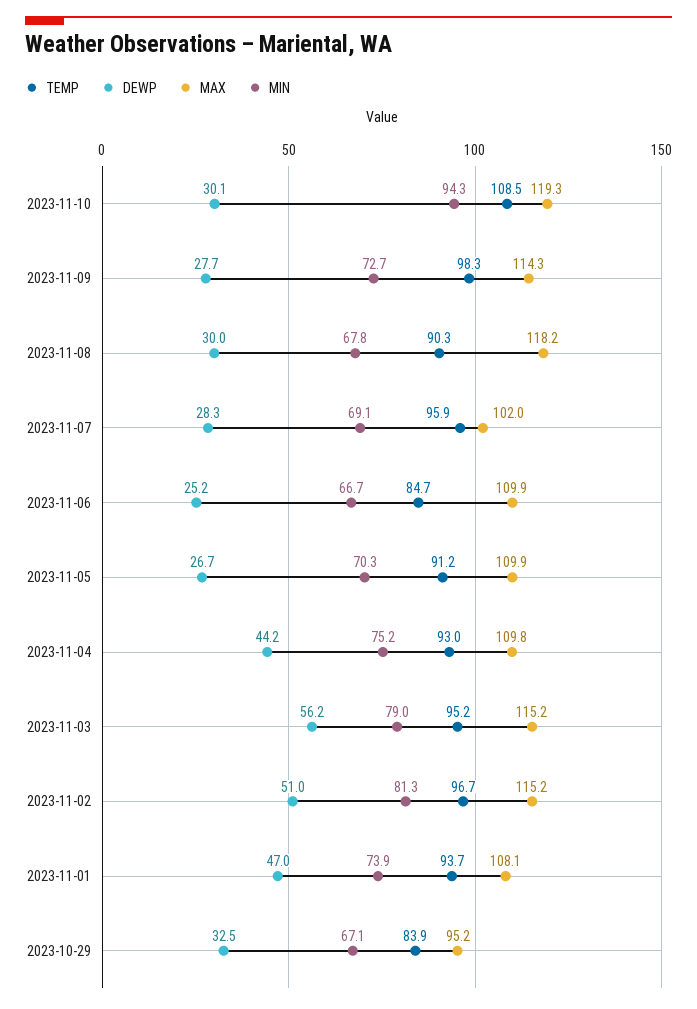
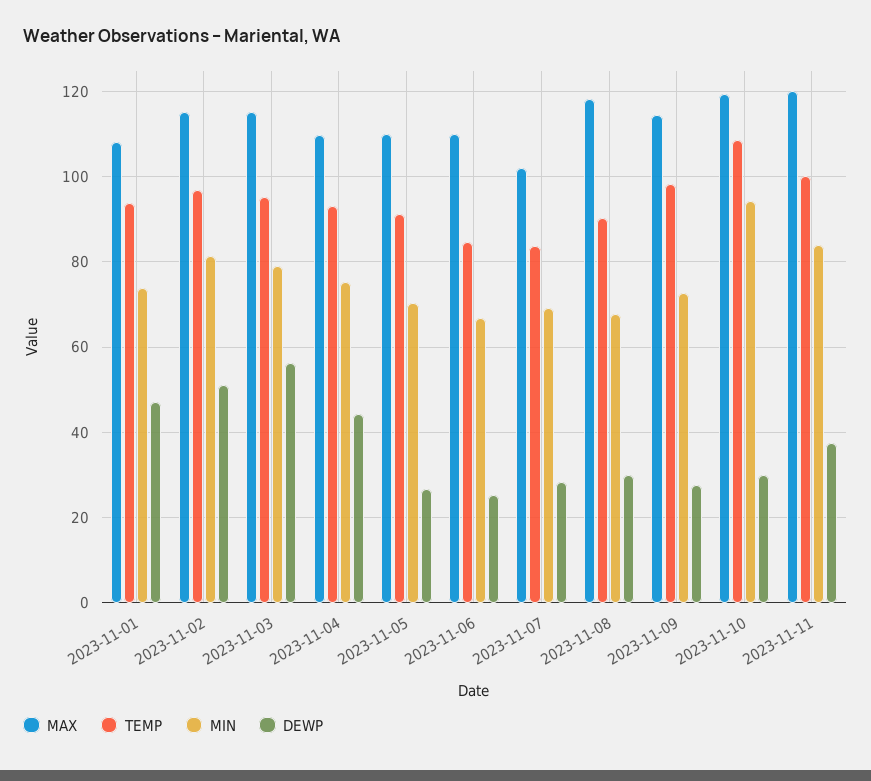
TEMP, 2023-11-07: 95.9 -> 84
TEMP, 2023-10-29: 83.9 -> none
DEWP, 2023-10-29: 32.5 -> none
MAX, 2023-10-29: 95.2 -> none
MIN, 2023-10-29: 67.1 -> none
MAX, 2023-11-11: none -> 120
TEMP, 2023-11-11: none -> 100
MIN, 2023-11-11: none -> 84
DEWP, 2023-11-11: none -> 38

